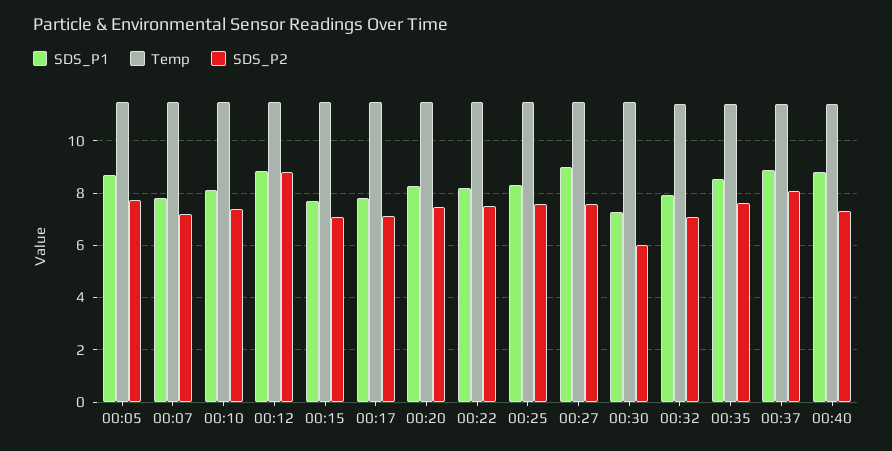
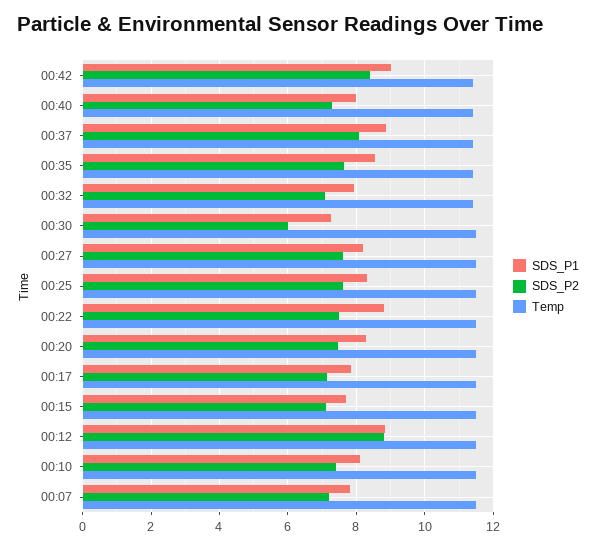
SDS_P1, 00:05: 8.75 -> none
Temp, 00:05: 11.5 -> none
SDS_P2, 00:05: 7.75 -> none
SDS_P1, 00:22: 8.25 -> 8.8
SDS_P1, 00:27: 9 -> 8.2
SDS_P1, 00:40: 8.75 -> 8
SDS_P1, 00:42: none -> 9
SDS_P2, 00:42: none -> 8.4
Temp, 00:42: none -> 11.4

